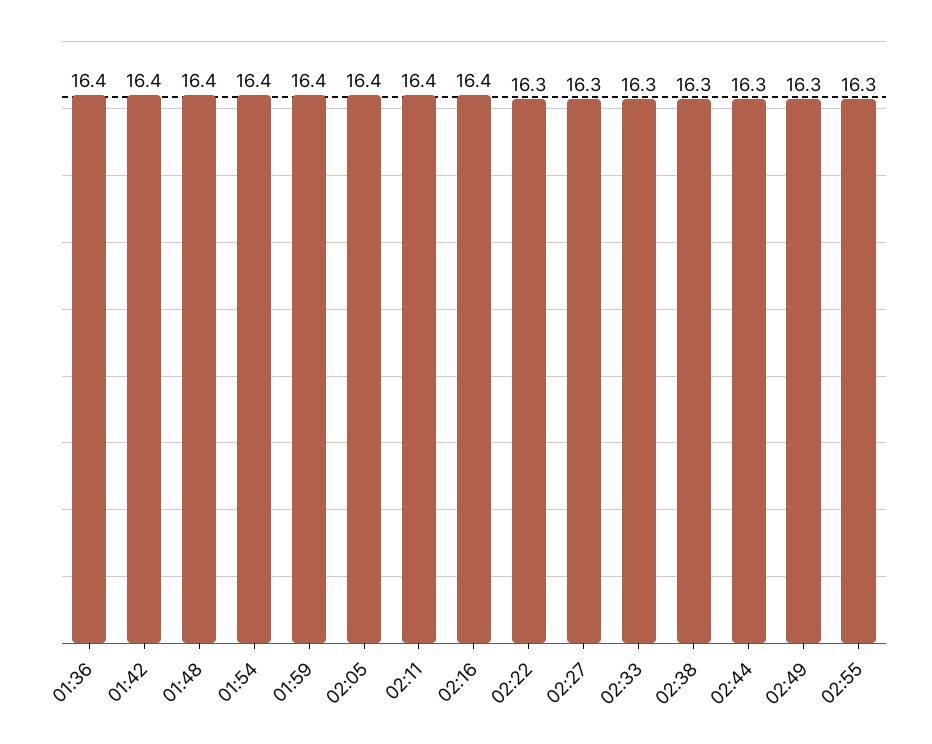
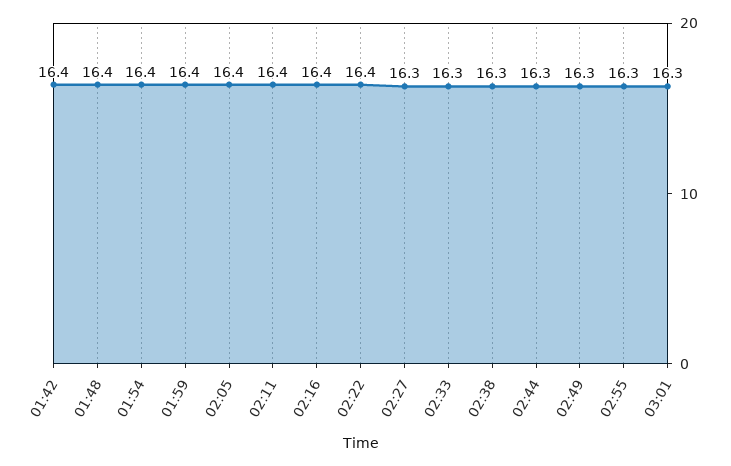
01:36: 16.4 -> none
02:22: 16.3 -> 16.4
03:01: none -> 16.3

